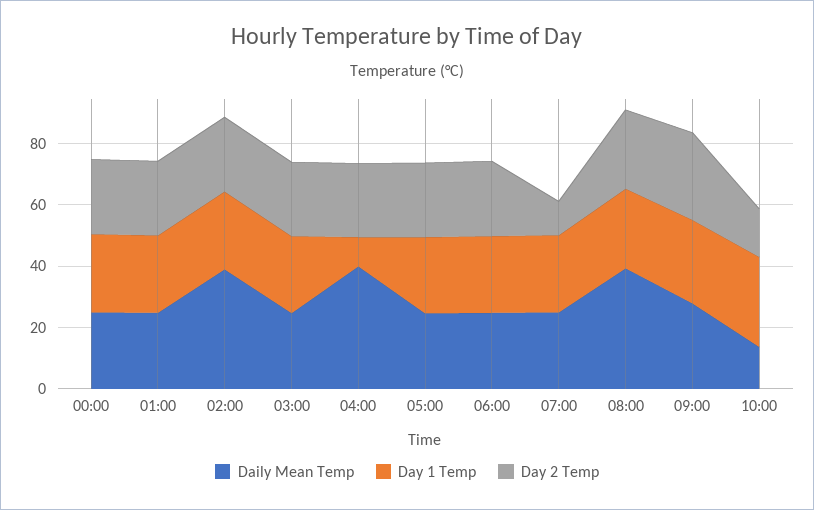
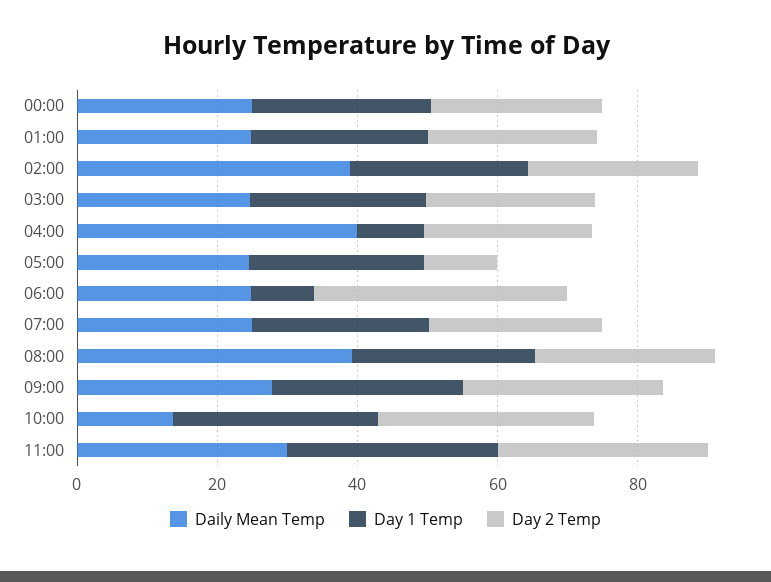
Day 2 Temp, 05:00: 25 -> 10
Day 1 Temp, 06:00: 25 -> 10
Day 2 Temp, 06:00: 25 -> 35
Day 2 Temp, 07:00: 10 -> 25
Day 2 Temp, 10:00: 15 -> 30
Daily Mean Temp, 11:00: none -> 30
Day 1 Temp, 11:00: none -> 30
Day 2 Temp, 11:00: none -> 30

